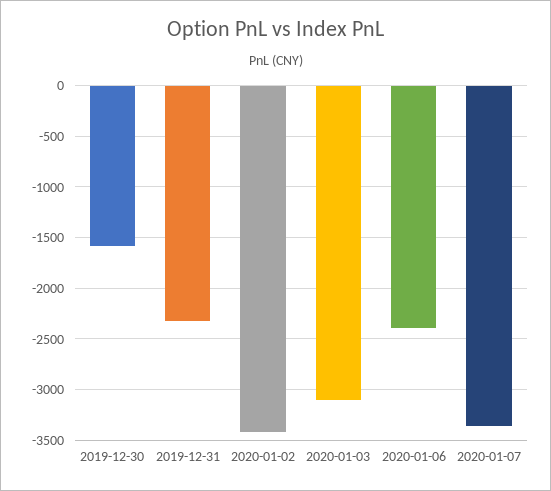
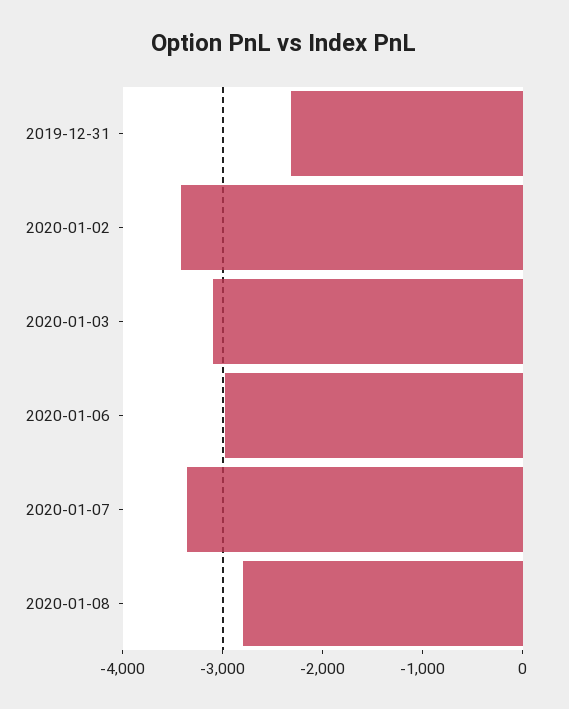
2019-12-30: -1600 -> none
2020-01-06: -2400 -> -3000
2020-01-08: none -> -2800

